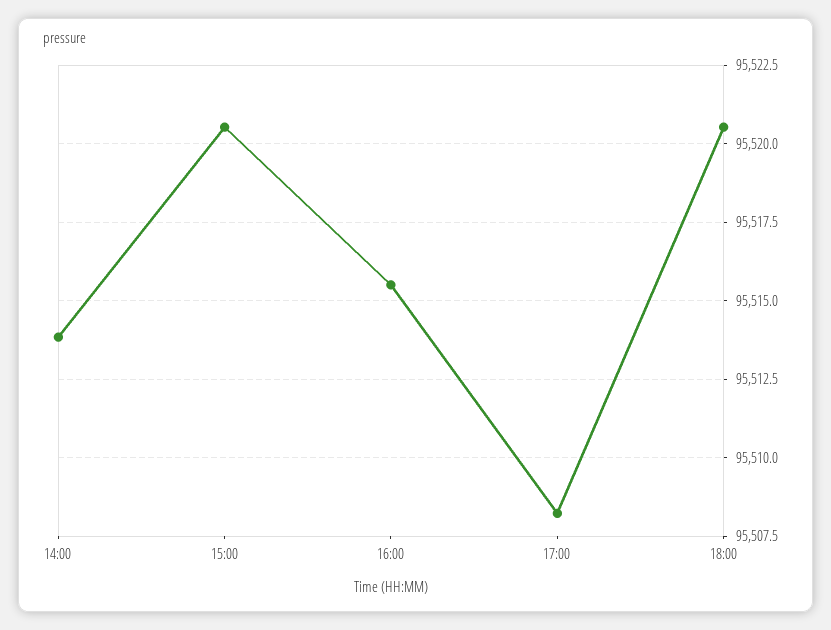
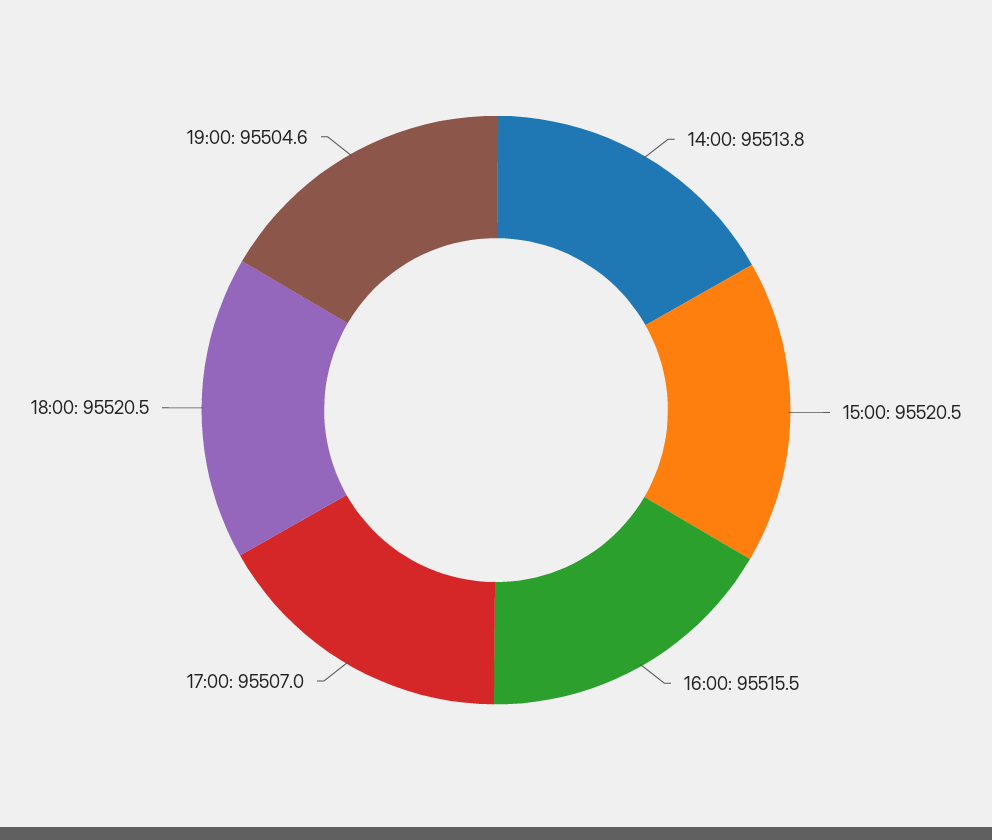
17:00: 95508.25 -> 95507
19:00: none -> 95504.6

